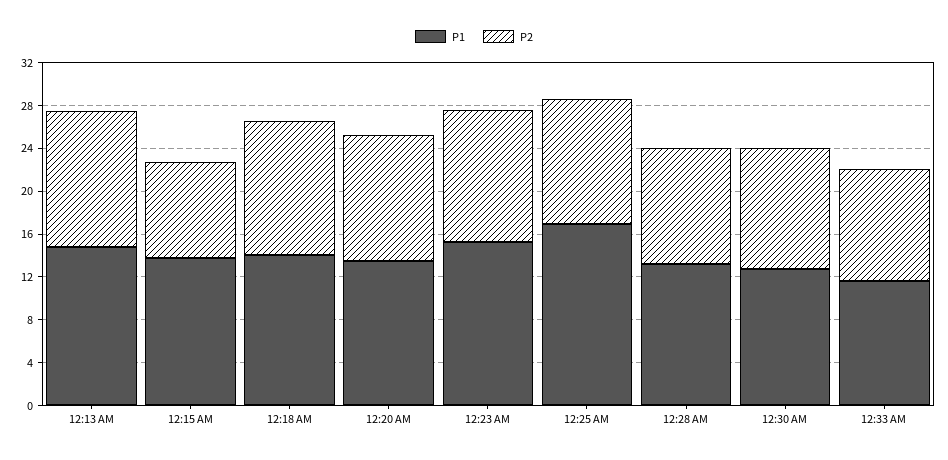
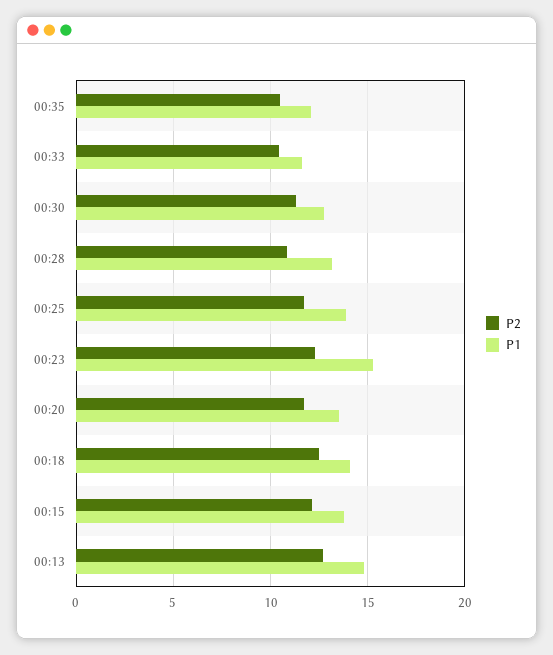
P2, 12:15 AM: 9 -> 12
P1, 12:25 AM: 17 -> 14
P2, 00:35: none -> 10.5
P1, 00:35: none -> 12

